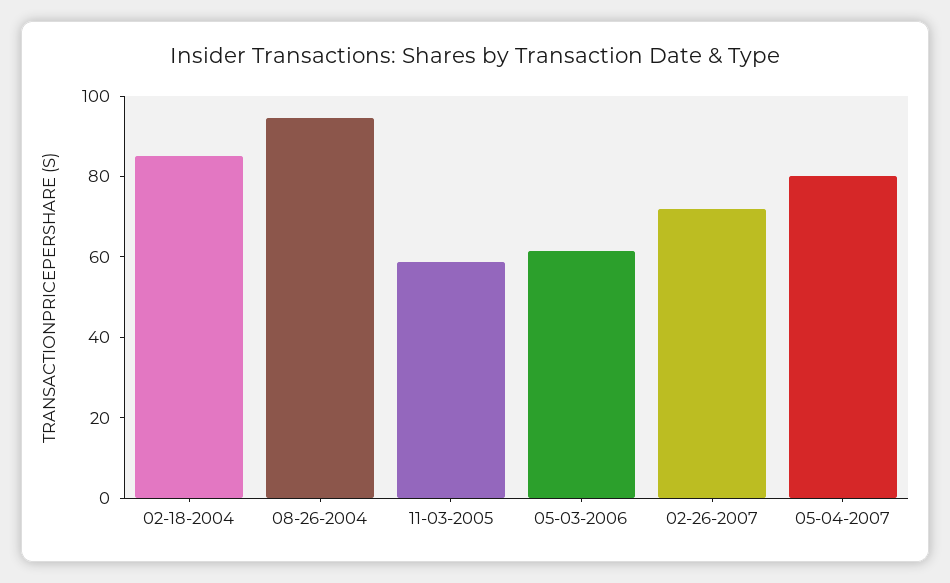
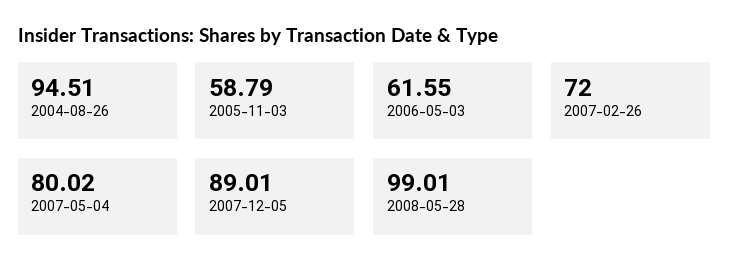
02-18-2004: 85 -> none
2007-12-05: none -> 89.01
2008-05-28: none -> 99.01

